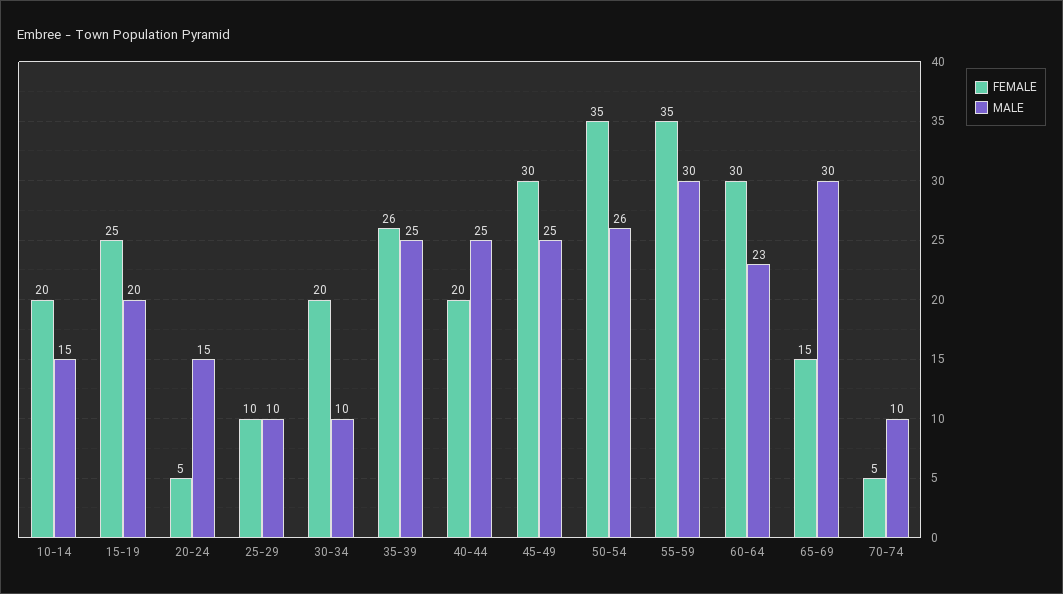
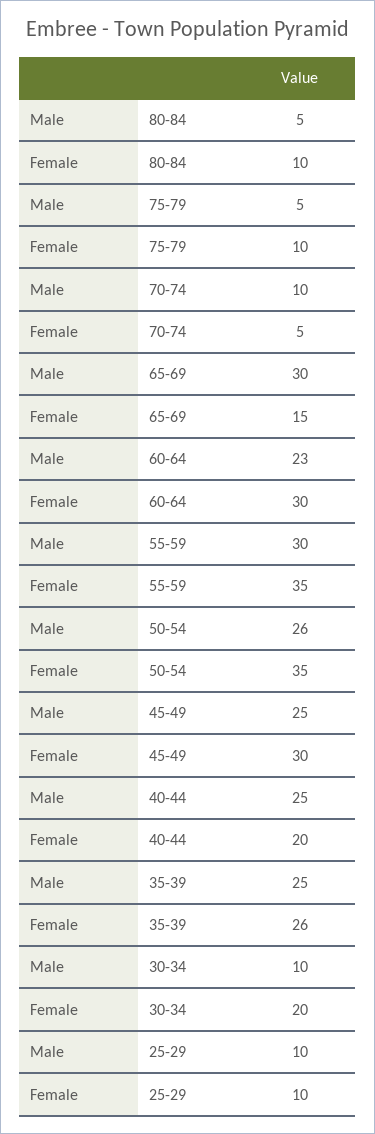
FEMALE, 10-14: 20 -> none
MALE, 10-14: 15 -> none
FEMALE, 15-19: 25 -> none
MALE, 15-19: 20 -> none
FEMALE, 20-24: 5 -> none
MALE, 20-24: 15 -> none
MALE, 80-84: none -> 5
FEMALE, 80-84: none -> 10
MALE, 75-79: none -> 5
FEMALE, 75-79: none -> 10

